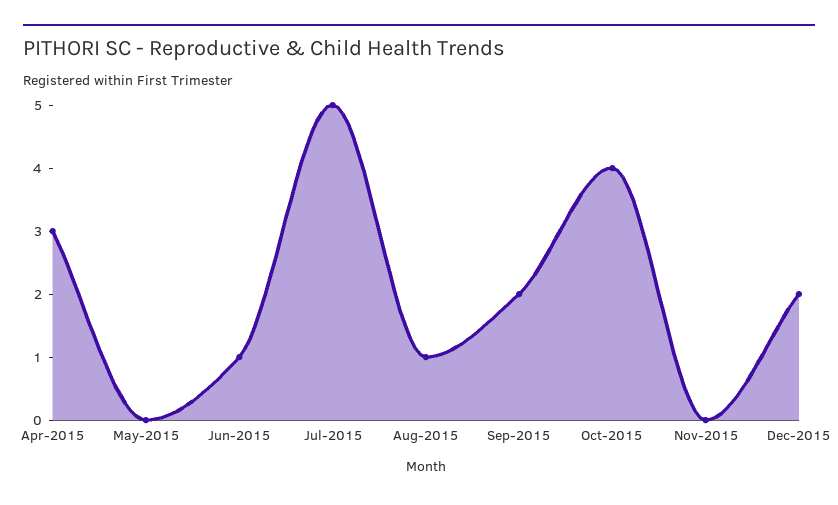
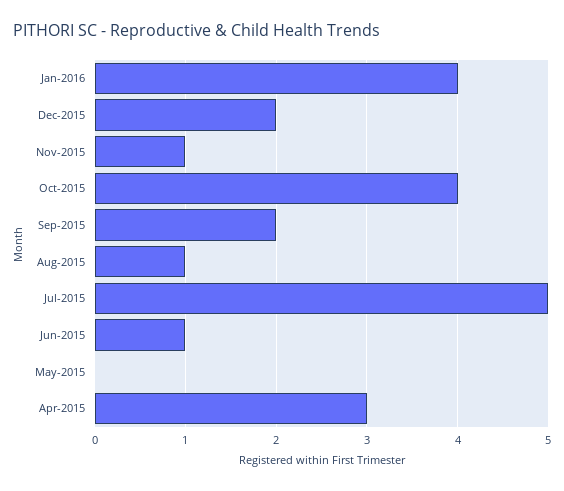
Nov-2015: 0 -> 1
Jan-2016: none -> 4

